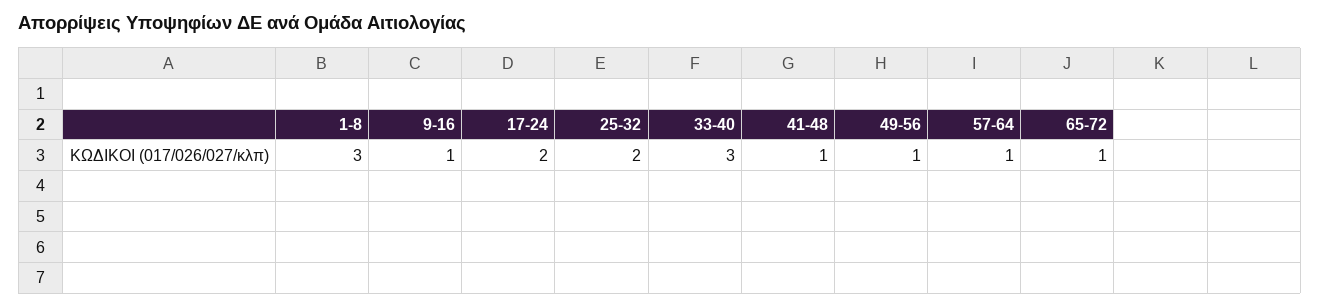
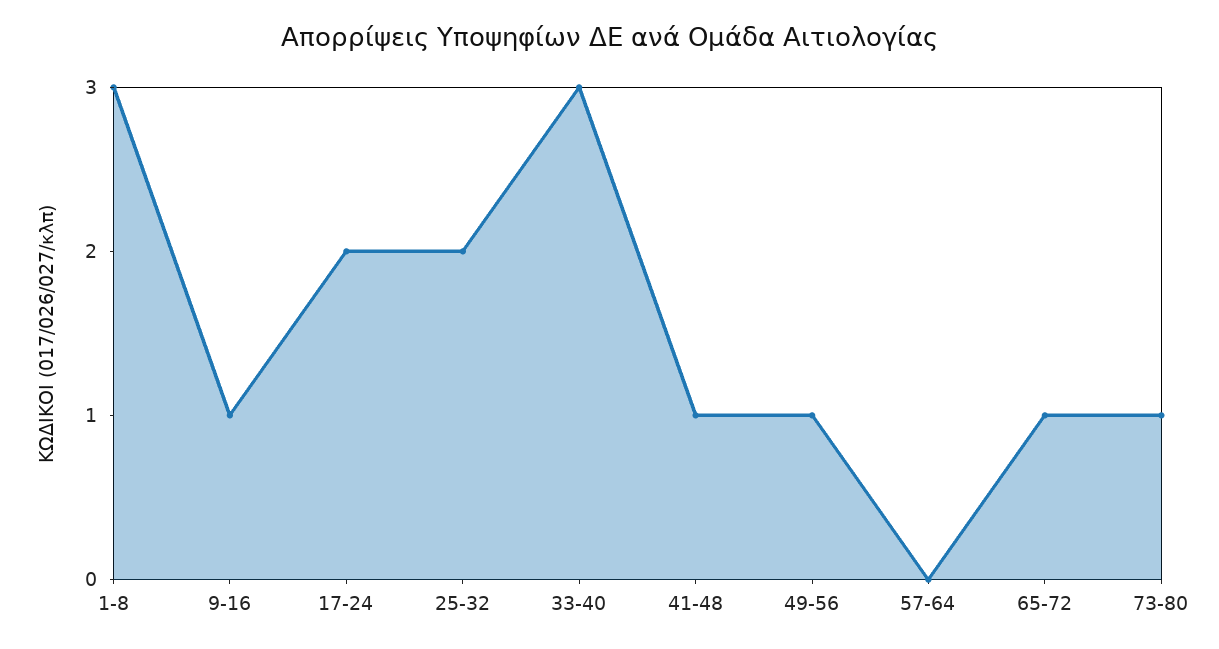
57-64: 1 -> 0
73-80: none -> 1

